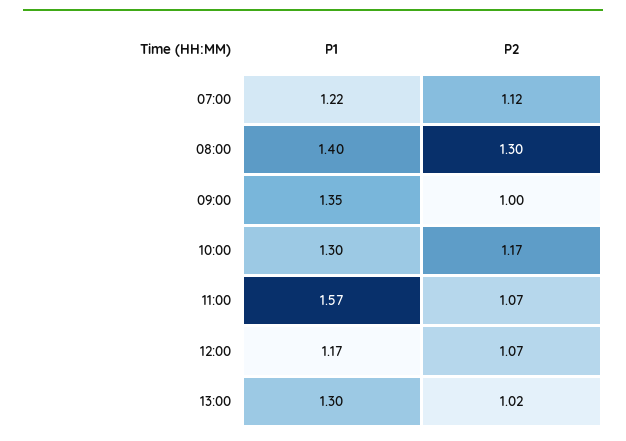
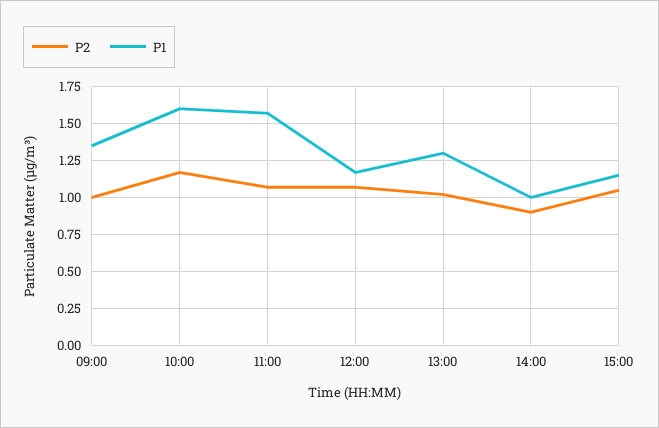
P1, 07:00: 1.22 -> none
P2, 07:00: 1.12 -> none
P1, 08:00: 1.4 -> none
P2, 08:00: 1.3 -> none
P1, 10:00: 1.3 -> 1.6
P2, 14:00: none -> 0.9
P1, 14:00: none -> 1
P2, 15:00: none -> 1.05
P1, 15:00: none -> 1.15

